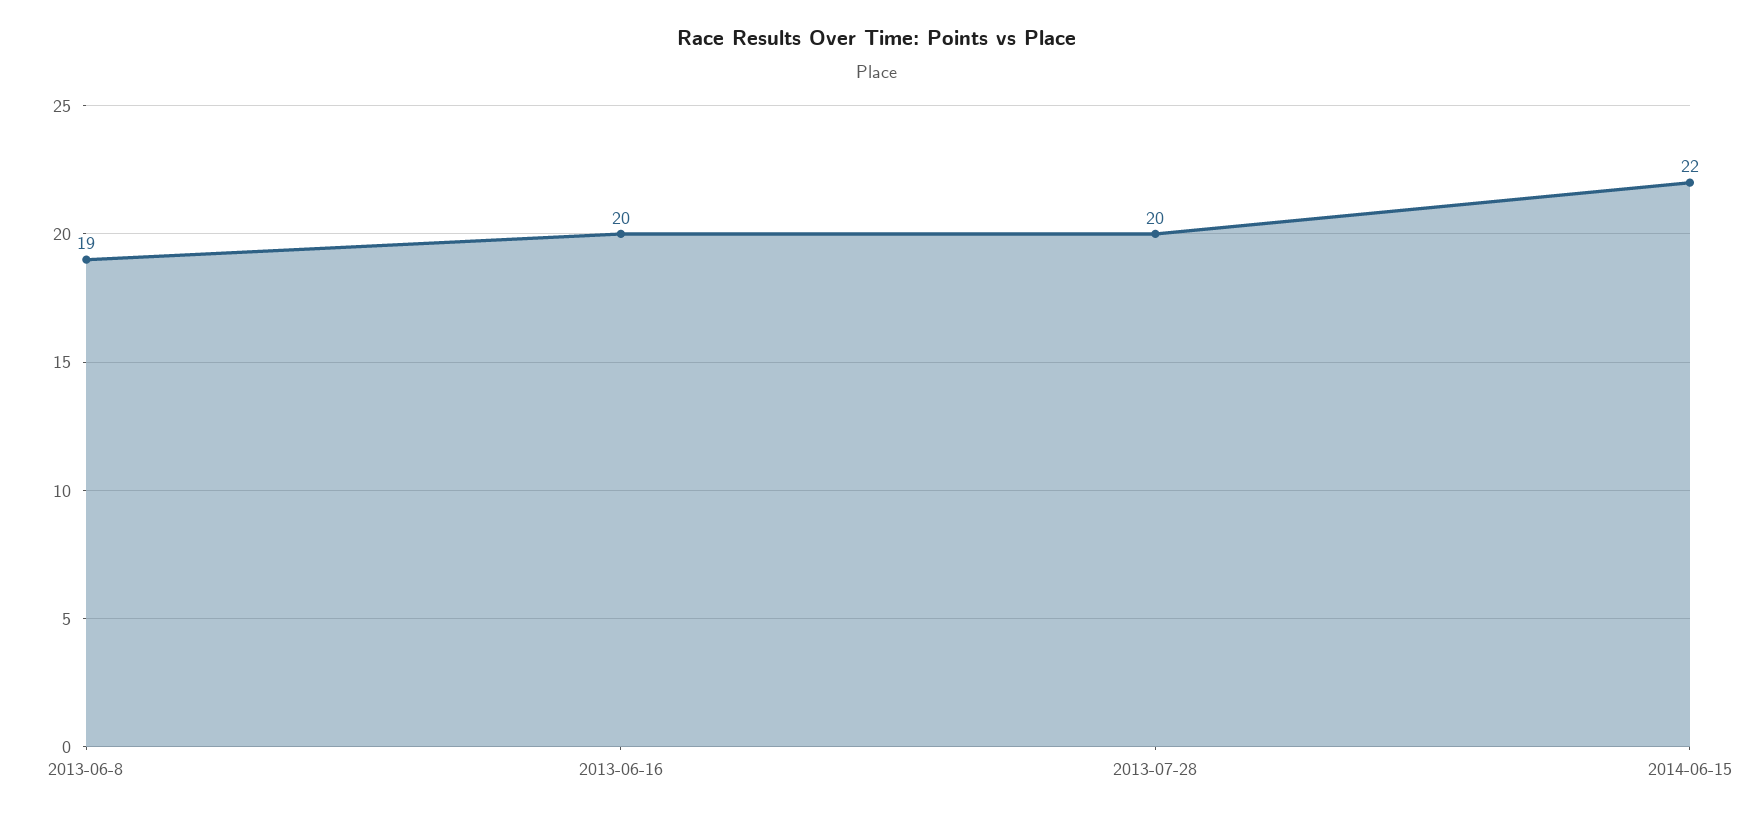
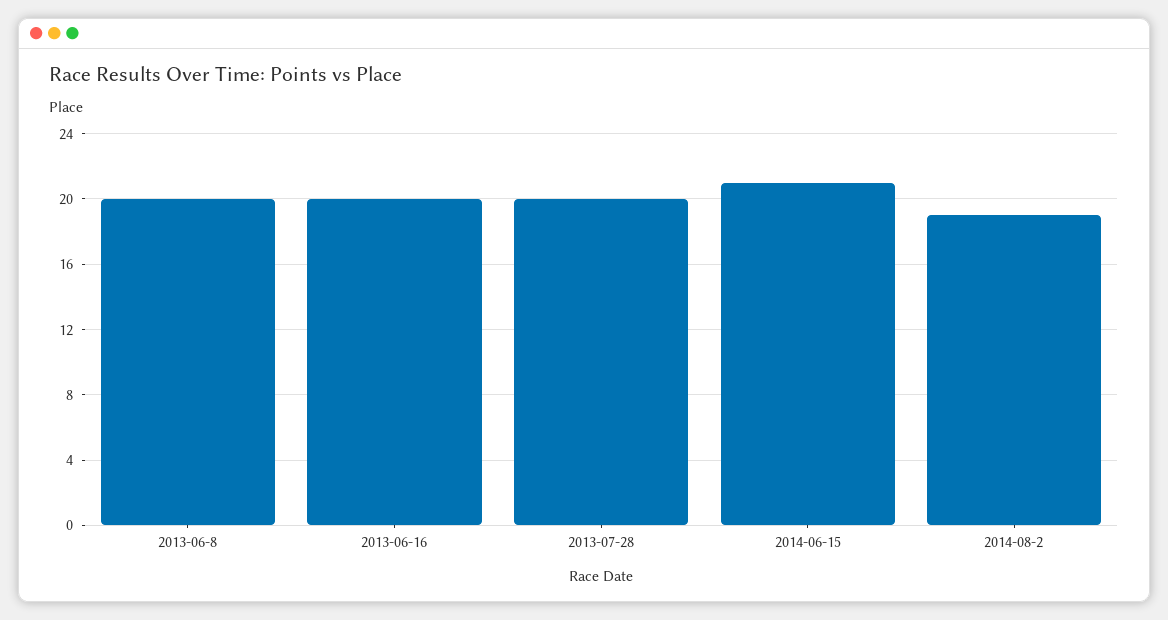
2013-06-8: 19 -> 20
2014-06-15: 22 -> 21
2014-08-2: none -> 19

